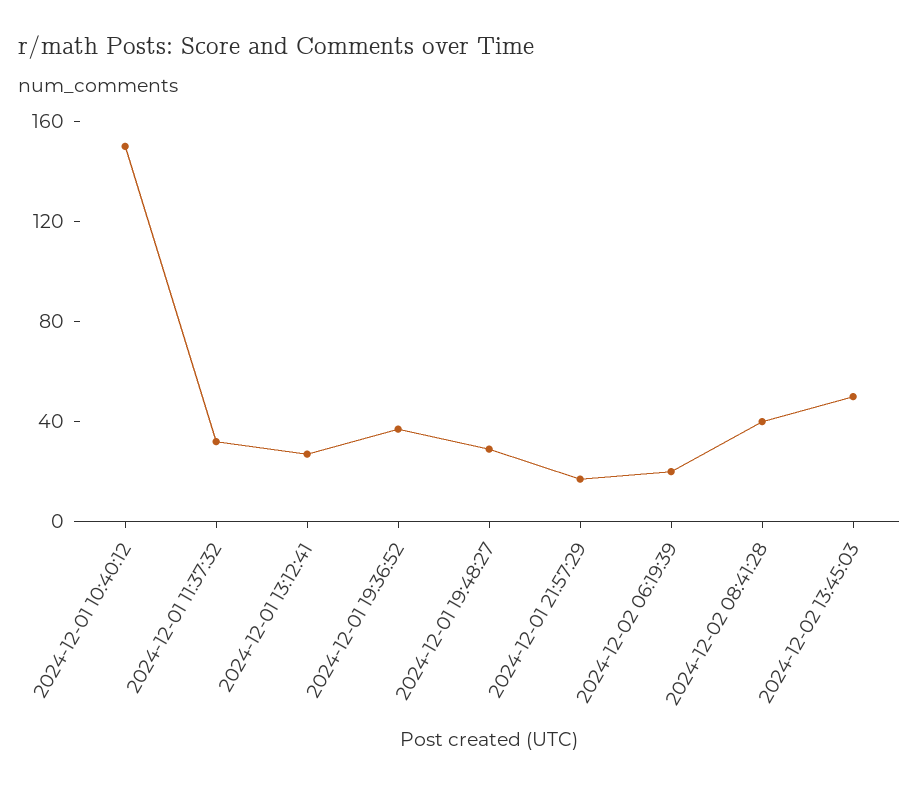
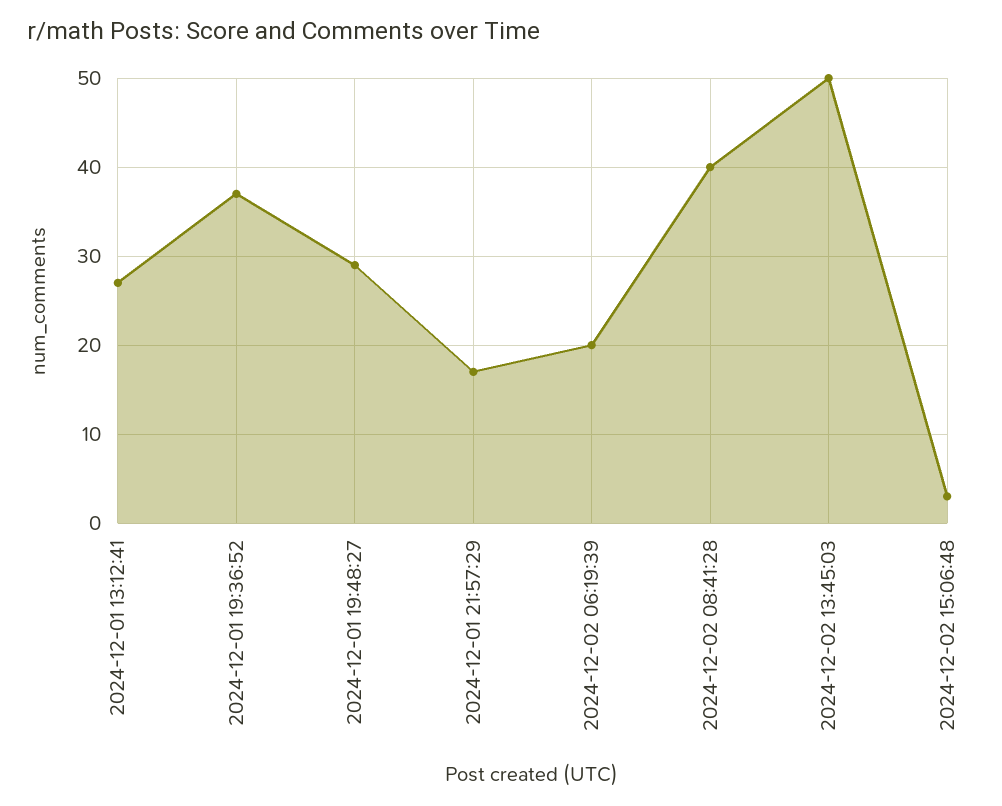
2024-12-01 10:40:12: 150 -> none
2024-12-01 11:37:32: 30 -> none
2024-12-02 15:06:48: none -> 3

